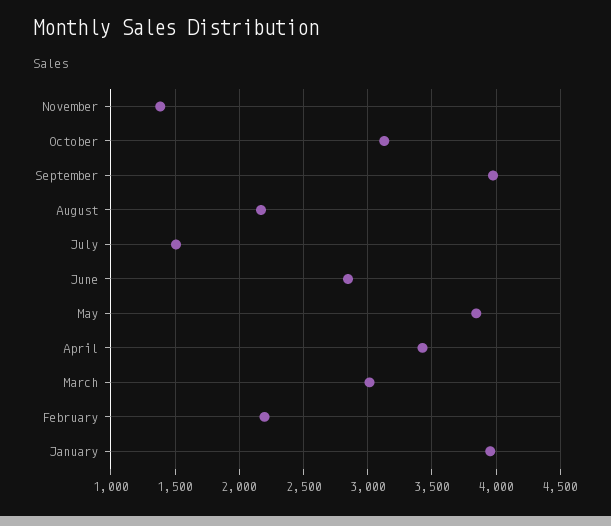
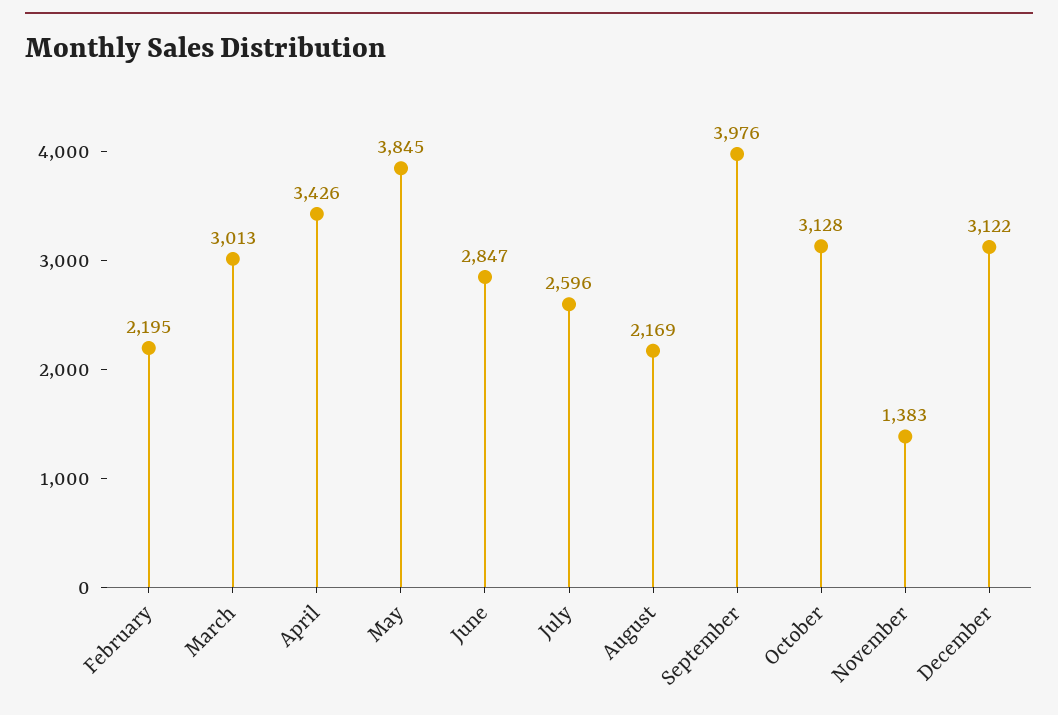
July: 1500 -> 2596
January: 3950 -> none
December: none -> 3122

